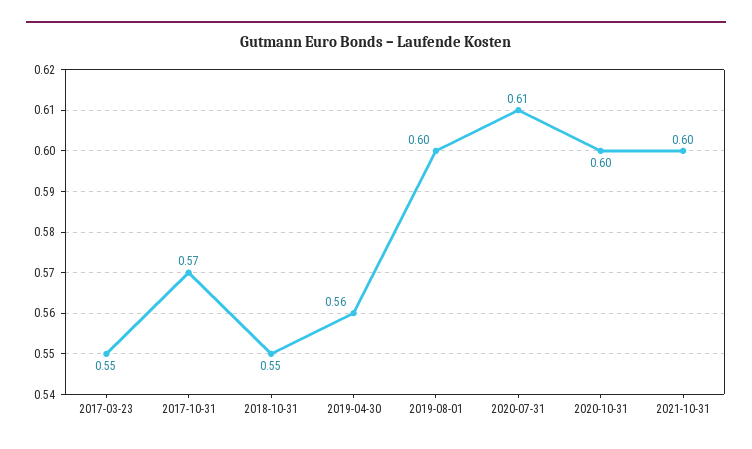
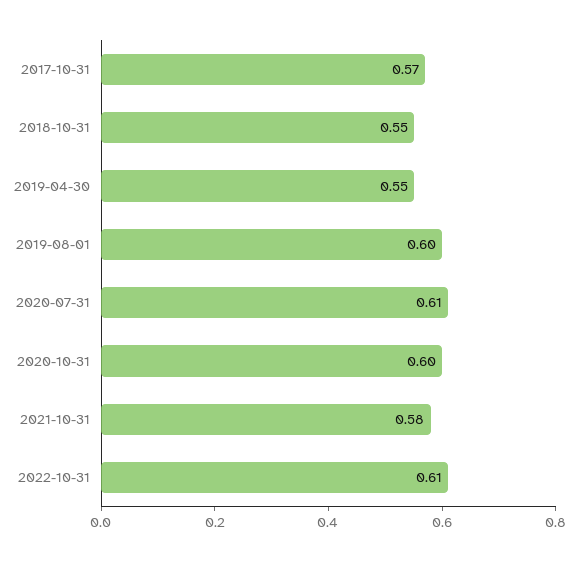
2017-03-23: 0.55 -> none
2019-04-30: 0.56 -> 0.55
2021-10-31: 0.6 -> 0.58
2022-10-31: none -> 0.61

